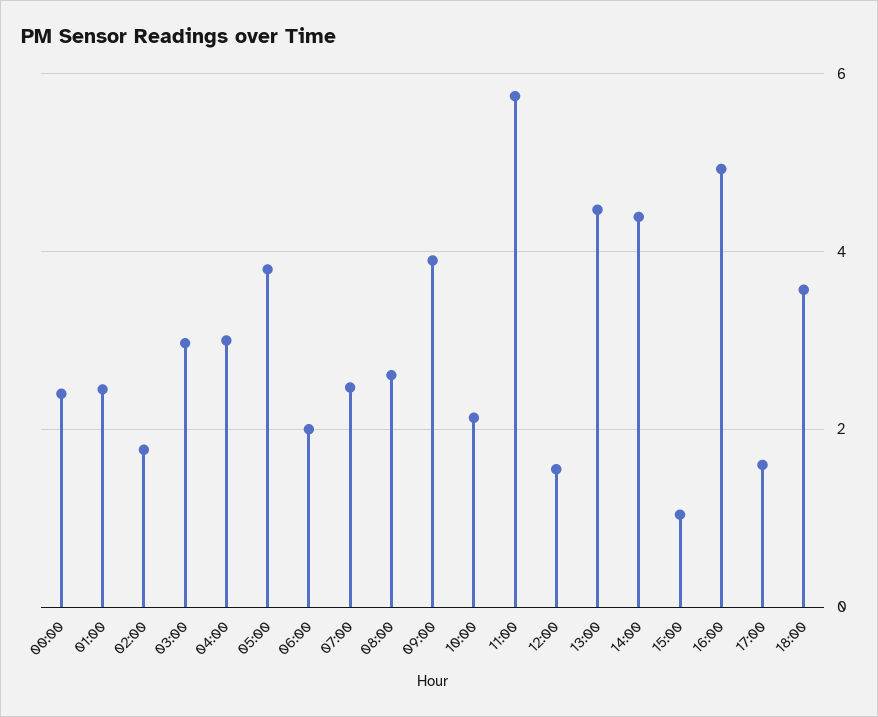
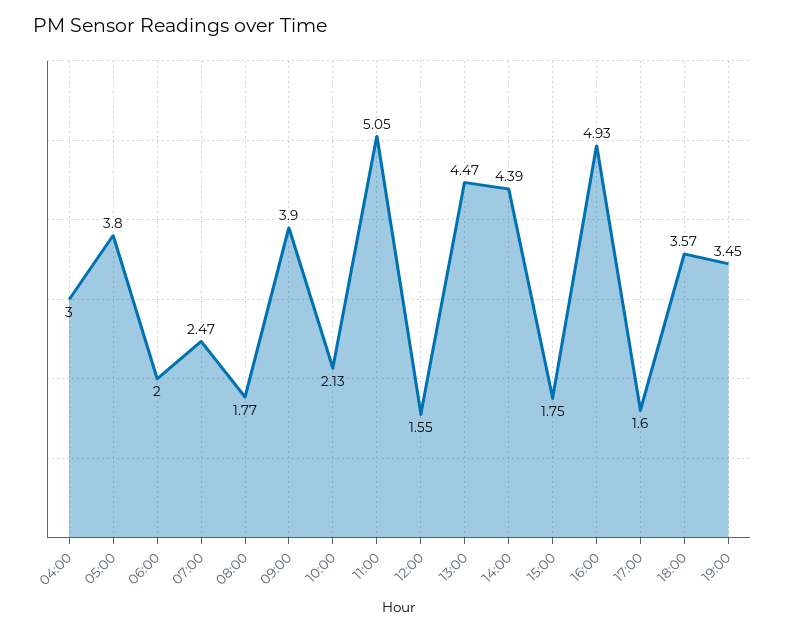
00:00: 2.4 -> none
01:00: 2.4 -> none
02:00: 1.8 -> none
03:00: 3 -> none
08:00: 2.6 -> 1.77
11:00: 5.8 -> 5.05
15:00: 1 -> 1.75
19:00: none -> 3.45

